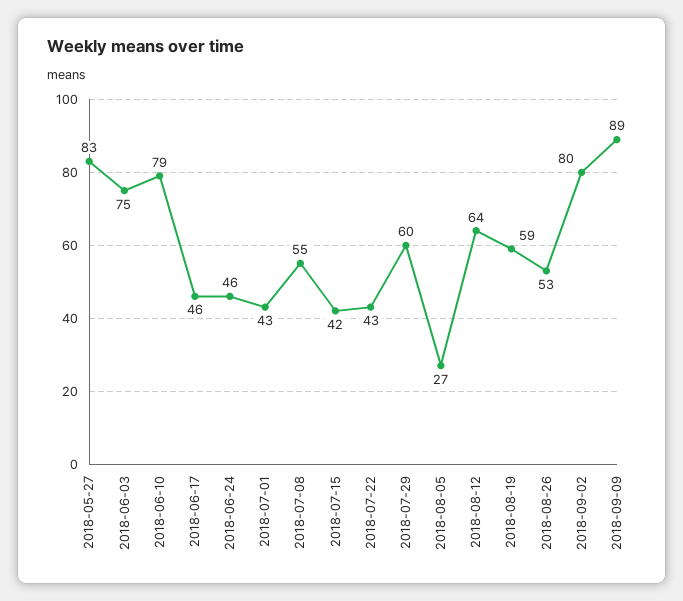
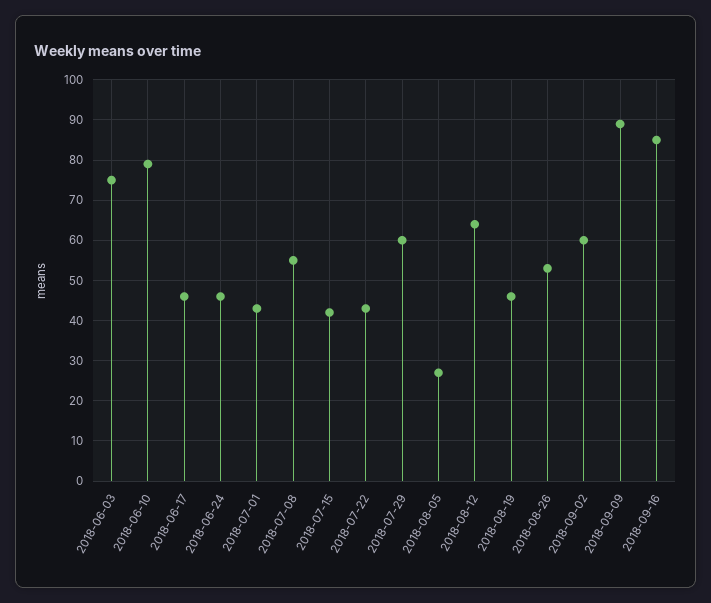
2018-05-27: 83 -> none
2018-08-19: 59 -> 45
2018-09-02: 80 -> 60
2018-09-16: none -> 85

